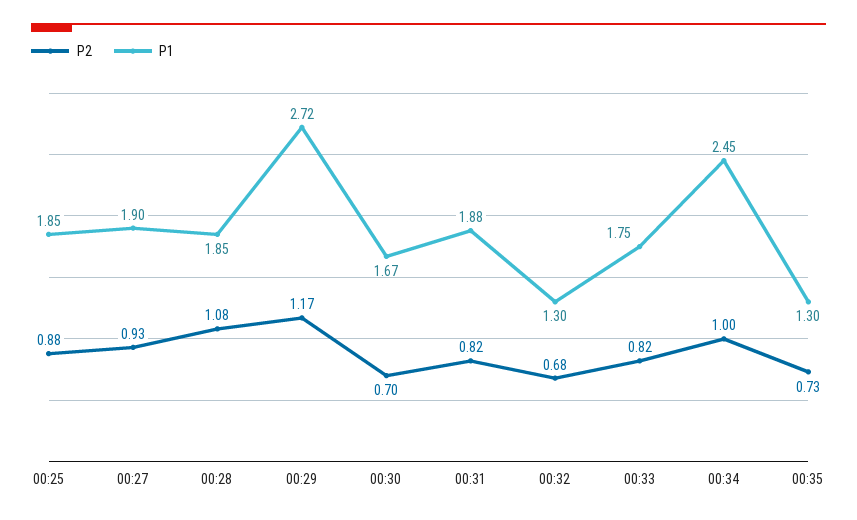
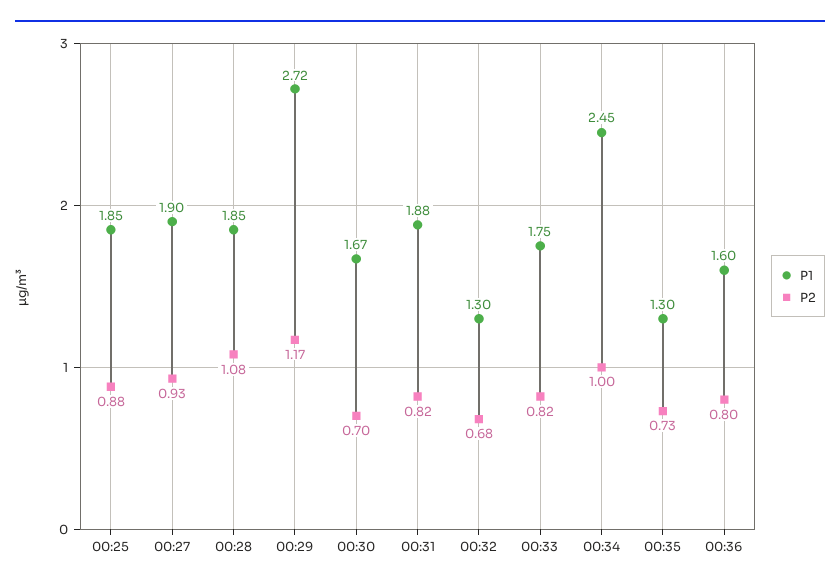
P1, 00:36: none -> 1.6
P2, 00:36: none -> 0.8

